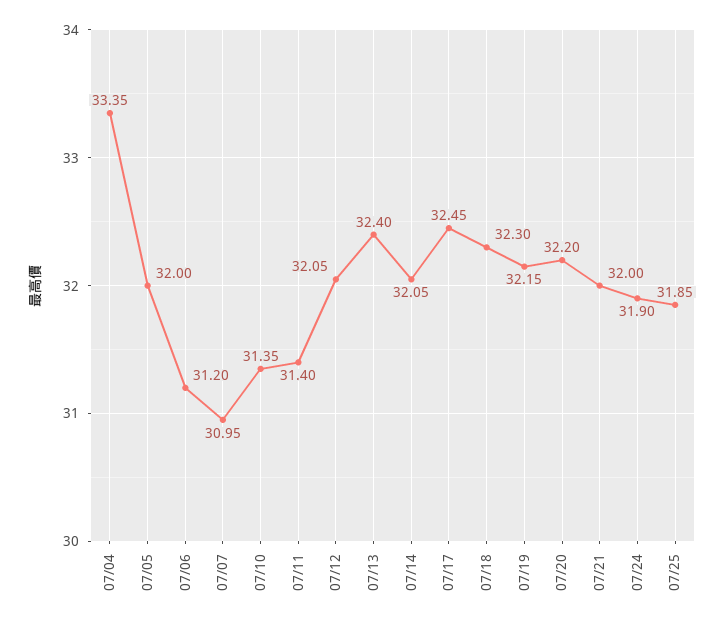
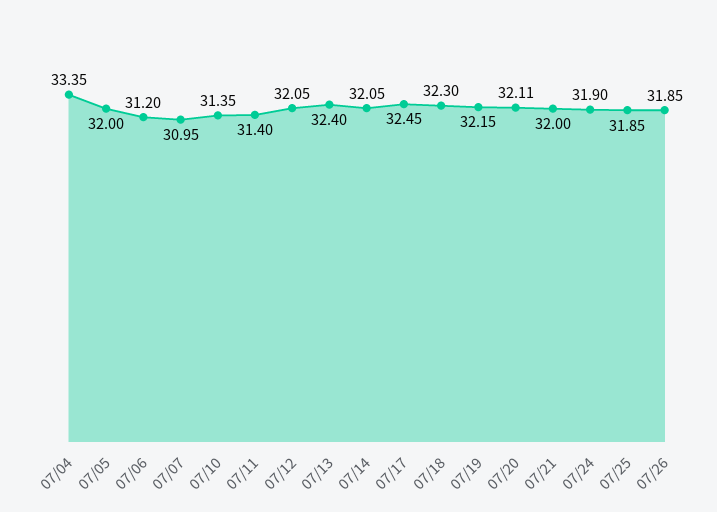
07/20: 32.2 -> 32.11
07/26: none -> 31.85

